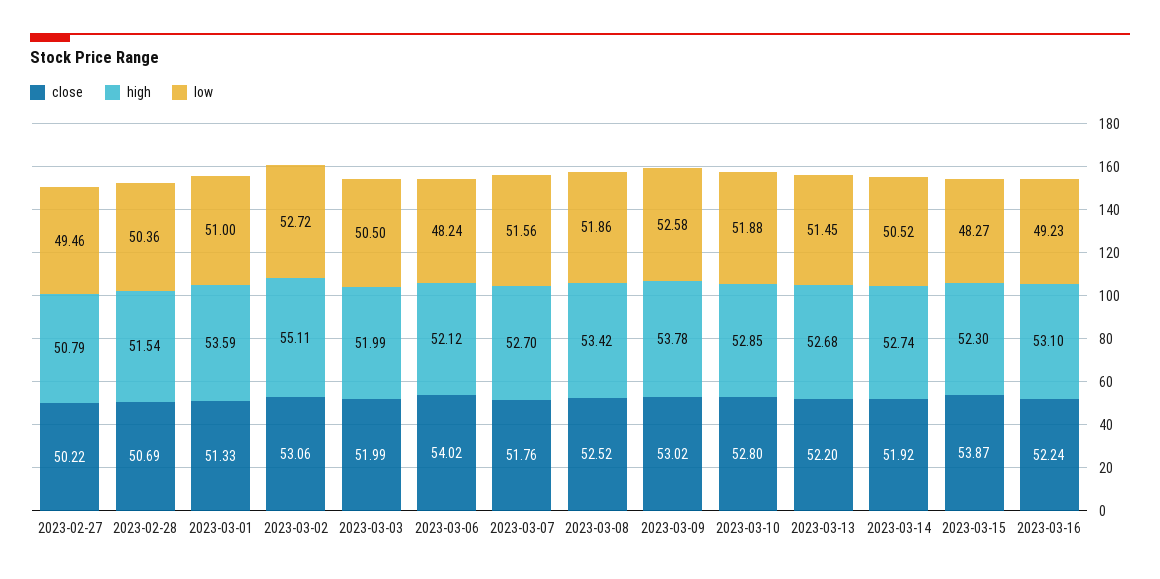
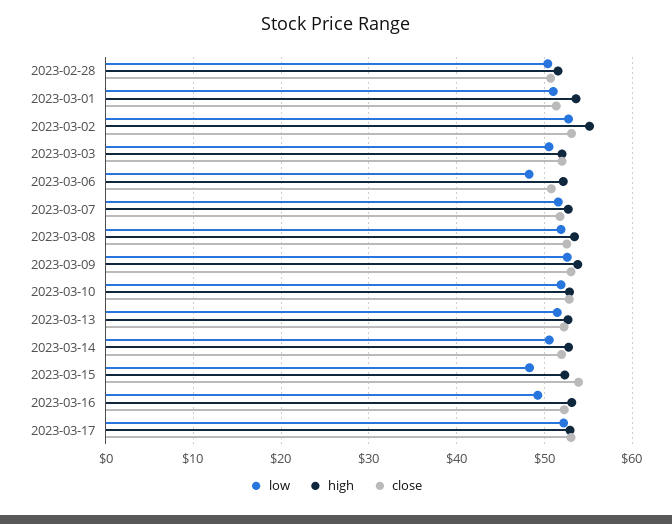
close, 2023-02-27: 50.22 -> none
high, 2023-02-27: 50.79 -> none
low, 2023-02-27: 49.46 -> none
close, 2023-03-06: 54.02 -> 51
low, 2023-03-17: none -> 52
high, 2023-03-17: none -> 53
close, 2023-03-17: none -> 53

